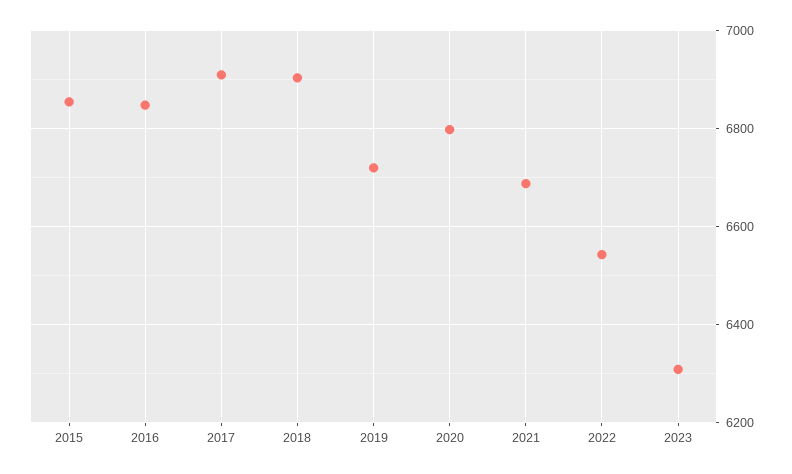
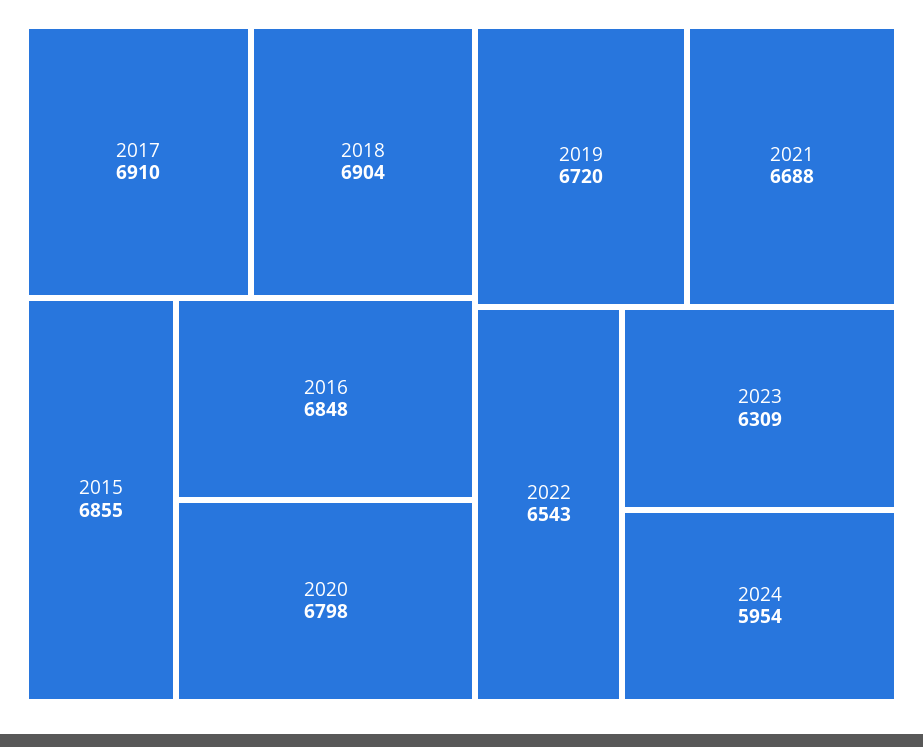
2024: none -> 5954

